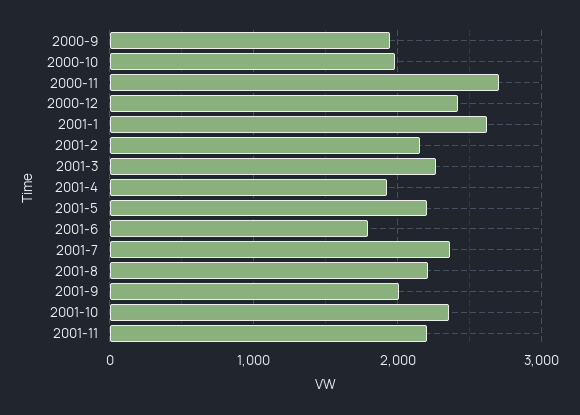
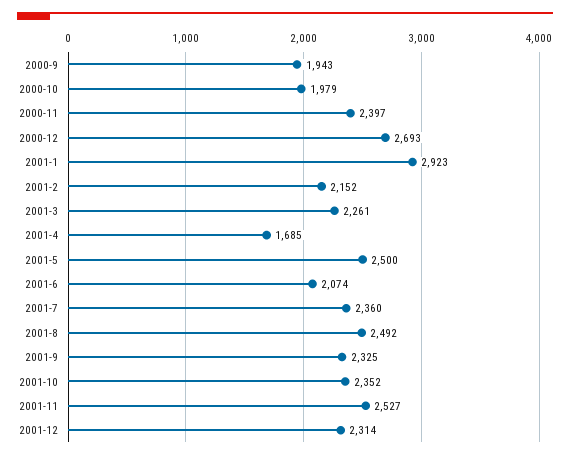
2000-11: 2700 -> 2397
2000-12: 2400 -> 2693
2001-1: 2600 -> 2923
2001-4: 1900 -> 1685
2001-5: 2200 -> 2500
2001-6: 1800 -> 2074
2001-8: 2200 -> 2492
2001-9: 2000 -> 2325
2001-11: 2200 -> 2527
2001-12: none -> 2314

